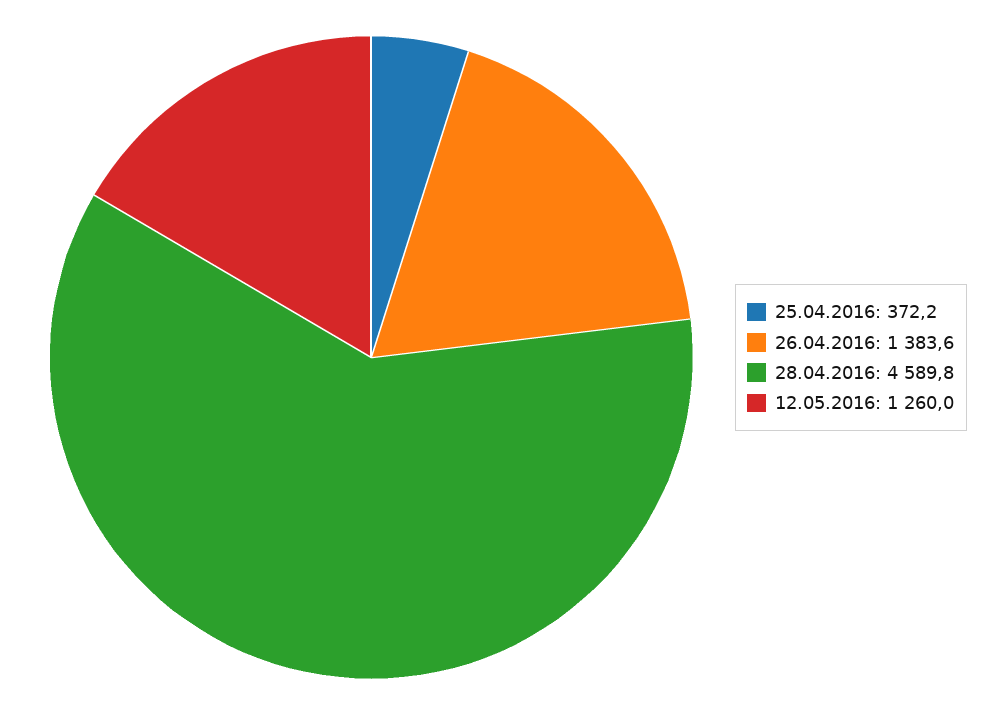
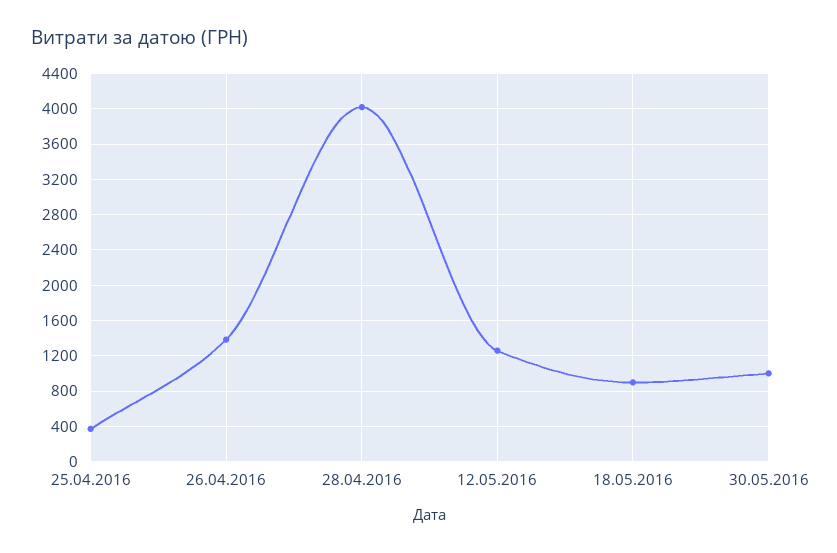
28.04.2016: 4589.8 -> 4000
18.05.2016: none -> 900
30.05.2016: none -> 1000

